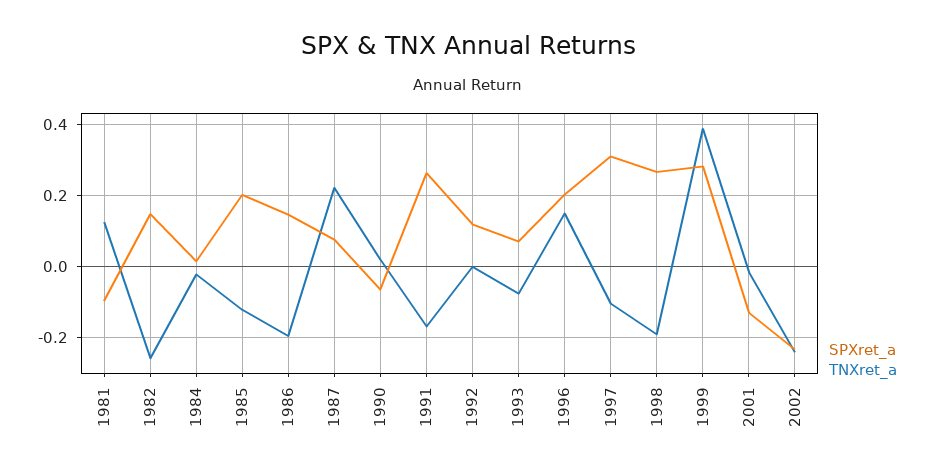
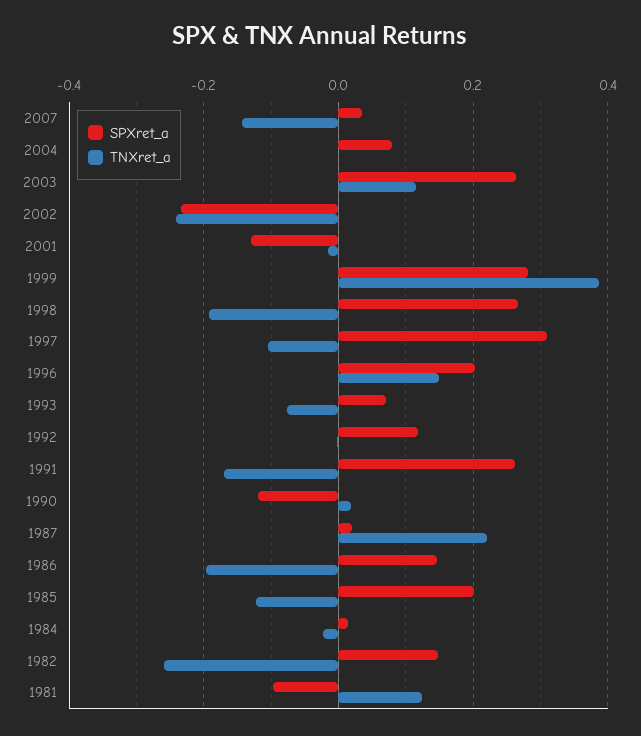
SPXret_a, 1987: 0.08 -> 0.02
SPXret_a, 1990: -0.06 -> -0.12
SPXret_a, 2007: none -> 0.04
TNXret_a, 2007: none -> -0.14
SPXret_a, 2004: none -> 0.08
TNXret_a, 2004: none -> 0
SPXret_a, 2003: none -> 0.26
TNXret_a, 2003: none -> 0.12

